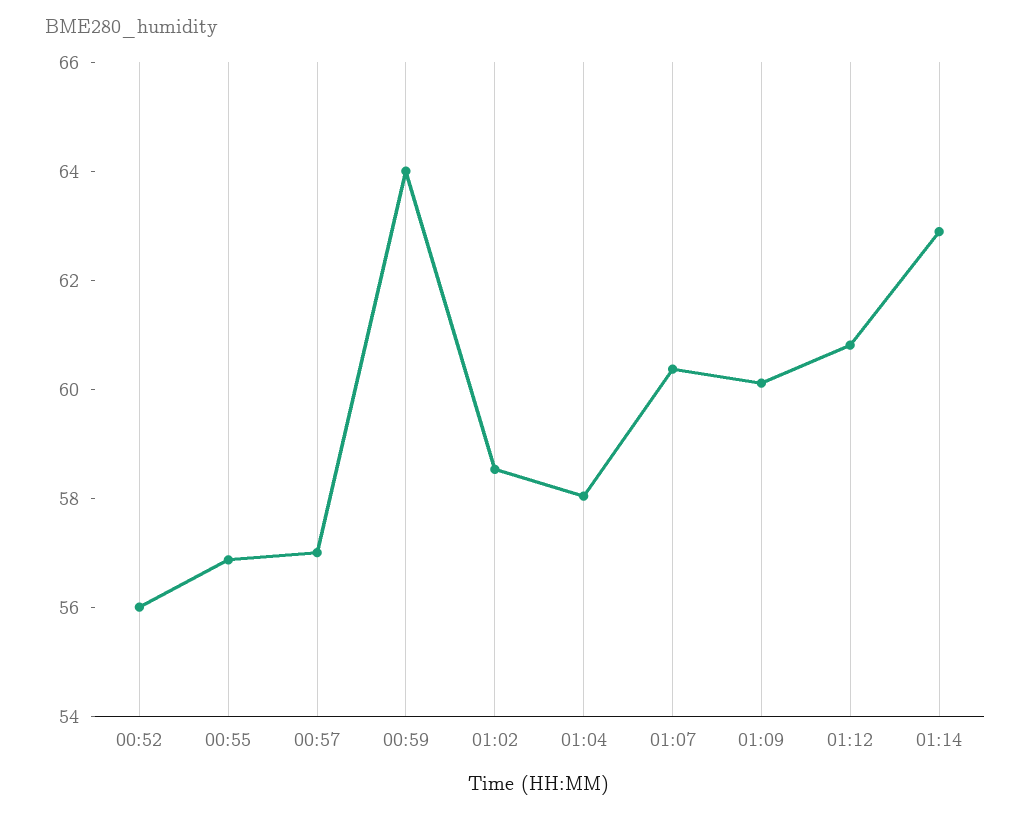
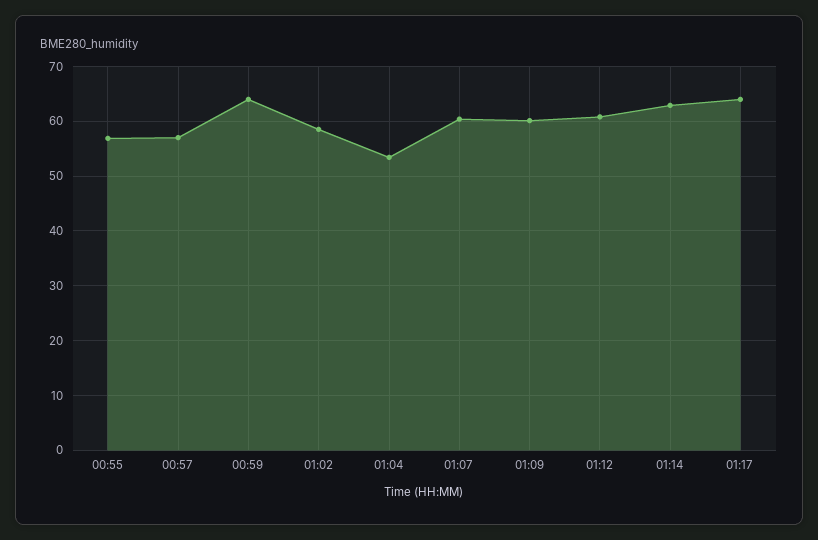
00:52: 56 -> none
01:04: 58 -> 54
01:17: none -> 64

